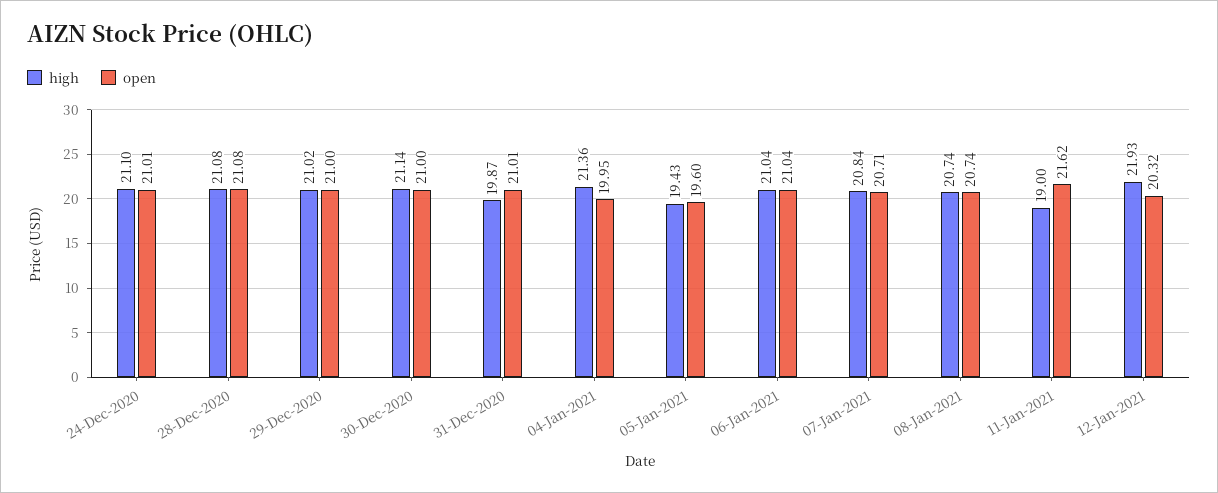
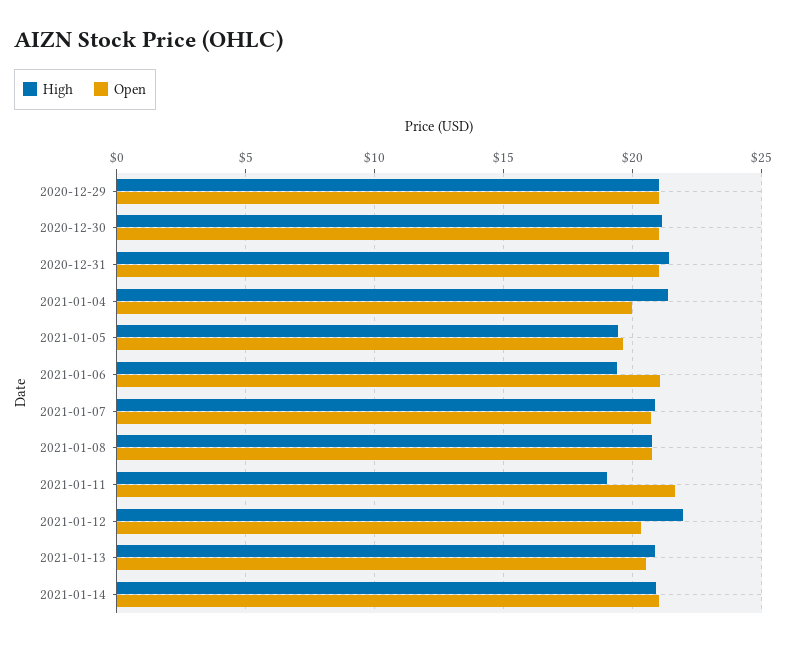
high, 24-Dec-2020: 21.1 -> none
open, 24-Dec-2020: 21.01 -> none
high, 28-Dec-2020: 21.08 -> none
open, 28-Dec-2020: 21.08 -> none
high, 31-Dec-2020: 19.87 -> 21.5
high, 06-Jan-2021: 21.04 -> 19.5
high, 2021-01-13: none -> 21
open, 2021-01-13: none -> 20.5
high, 2021-01-14: none -> 21
open, 2021-01-14: none -> 21

